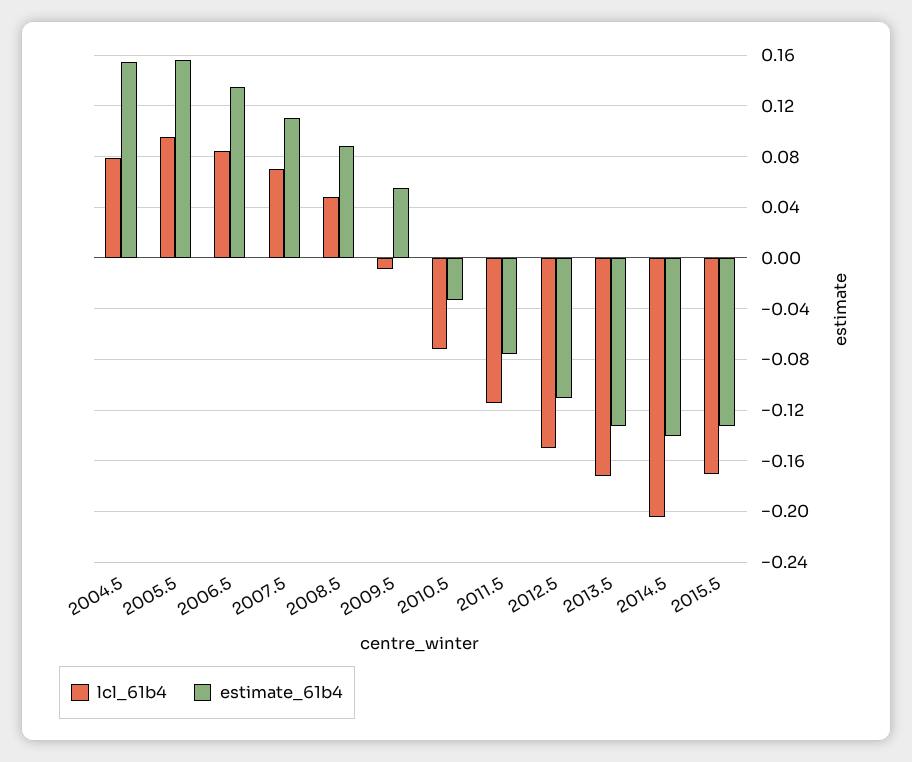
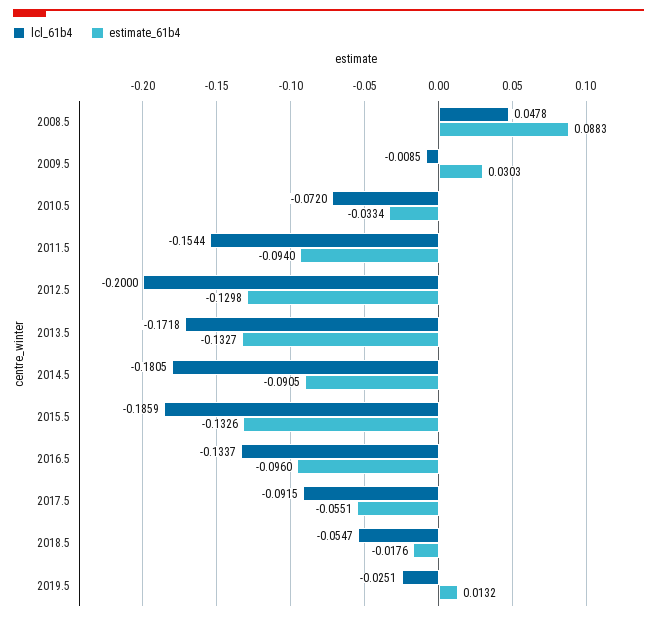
lcl_61b4, 2004.5: 0.08 -> none
estimate_61b4, 2004.5: 0.155 -> none
lcl_61b4, 2005.5: 0.095 -> none
estimate_61b4, 2005.5: 0.155 -> none
lcl_61b4, 2006.5: 0.085 -> none
estimate_61b4, 2006.5: 0.135 -> none
lcl_61b4, 2007.5: 0.07 -> none
estimate_61b4, 2007.5: 0.11 -> none
estimate_61b4, 2009.5: 0.055 -> 0.0303
lcl_61b4, 2011.5: -0.115 -> -0.1544
estimate_61b4, 2011.5: -0.075 -> -0.094
lcl_61b4, 2012.5: -0.15 -> -0.2
estimate_61b4, 2012.5: -0.11 -> -0.1298
lcl_61b4, 2014.5: -0.205 -> -0.1805
estimate_61b4, 2014.5: -0.14 -> -0.0905
lcl_61b4, 2015.5: -0.17 -> -0.1859
lcl_61b4, 2016.5: none -> -0.1337
estimate_61b4, 2016.5: none -> -0.096
lcl_61b4, 2017.5: none -> -0.0915
estimate_61b4, 2017.5: none -> -0.0551
lcl_61b4, 2018.5: none -> -0.0547
estimate_61b4, 2018.5: none -> -0.0176
lcl_61b4, 2019.5: none -> -0.0251
estimate_61b4, 2019.5: none -> 0.0132

